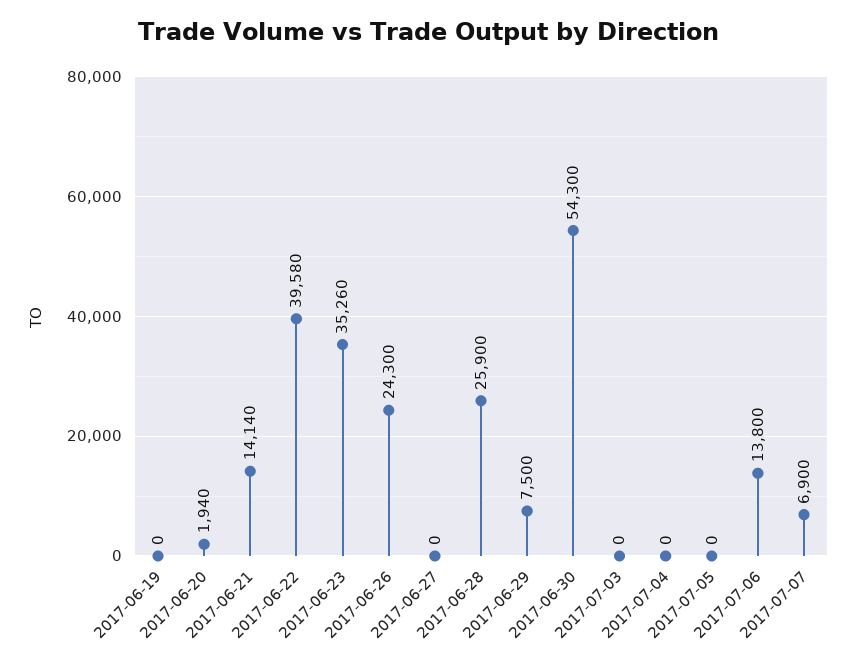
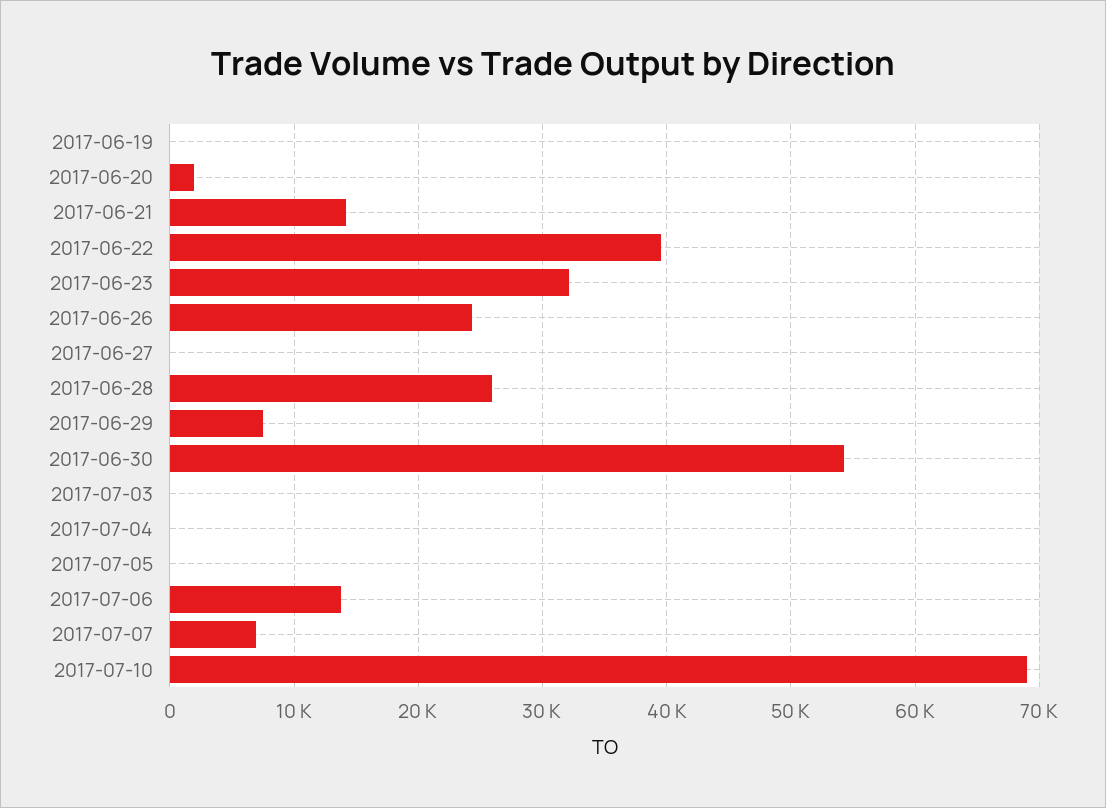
2017-06-23: 35260 -> 32000
2017-07-10: none -> 69000

